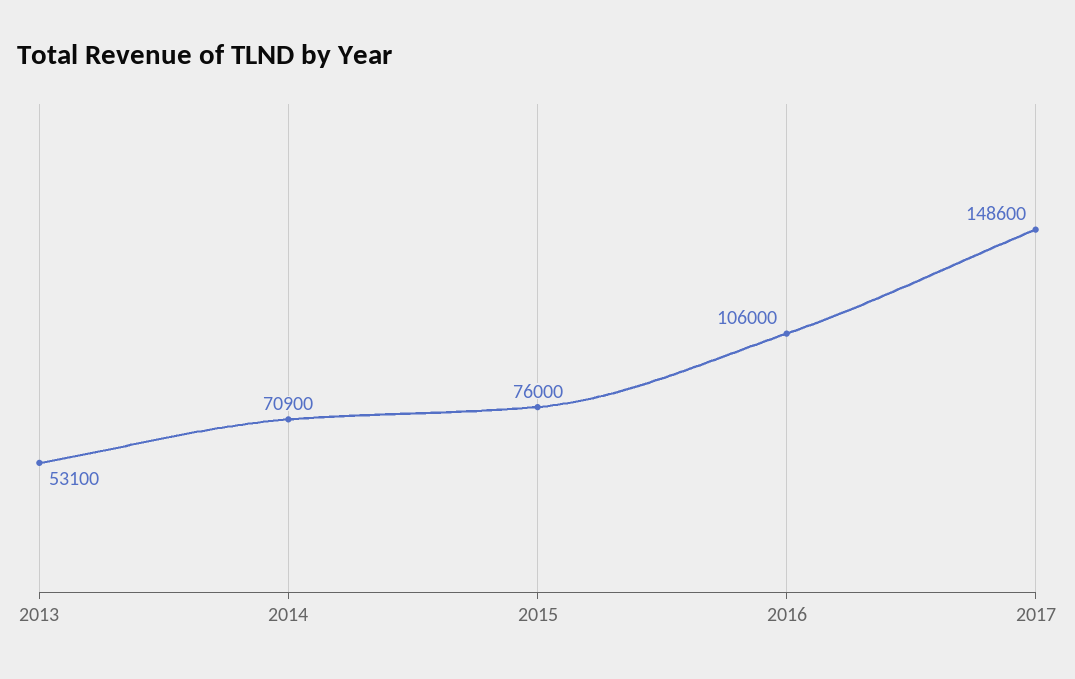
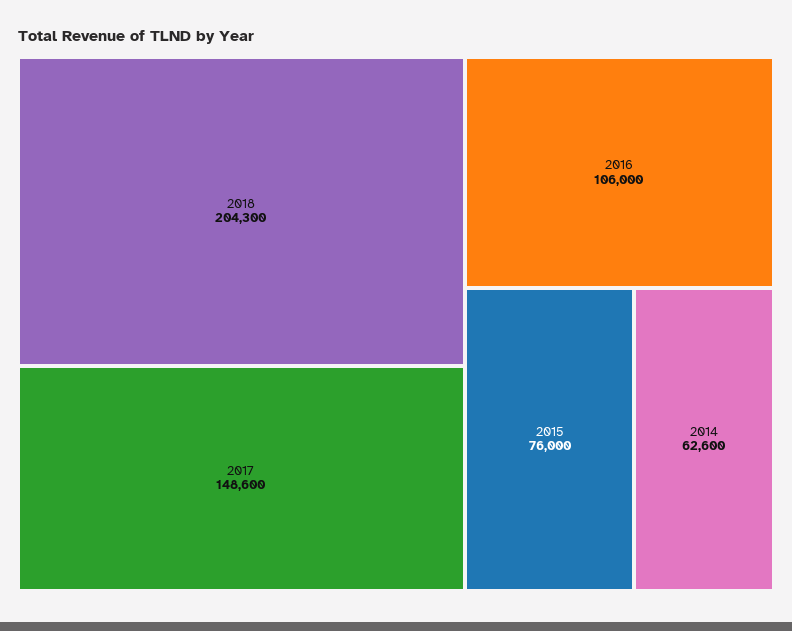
2013: 53100 -> none
2014: 70900 -> 62600
2018: none -> 204300

